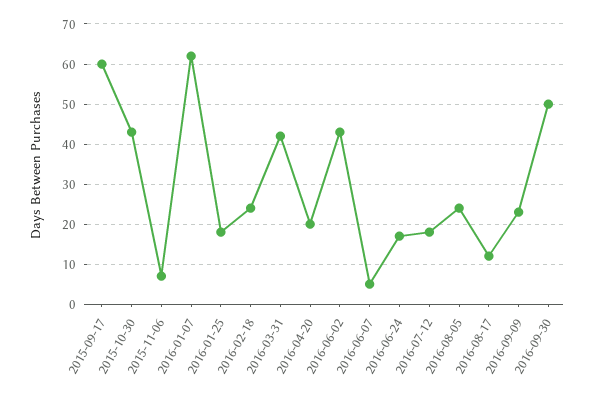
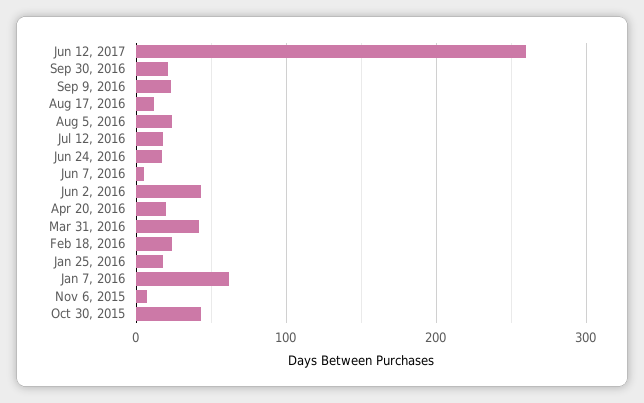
2015-09-17: 60 -> none
2016-09-30: 50 -> 20
Jun 12, 2017: none -> 260

